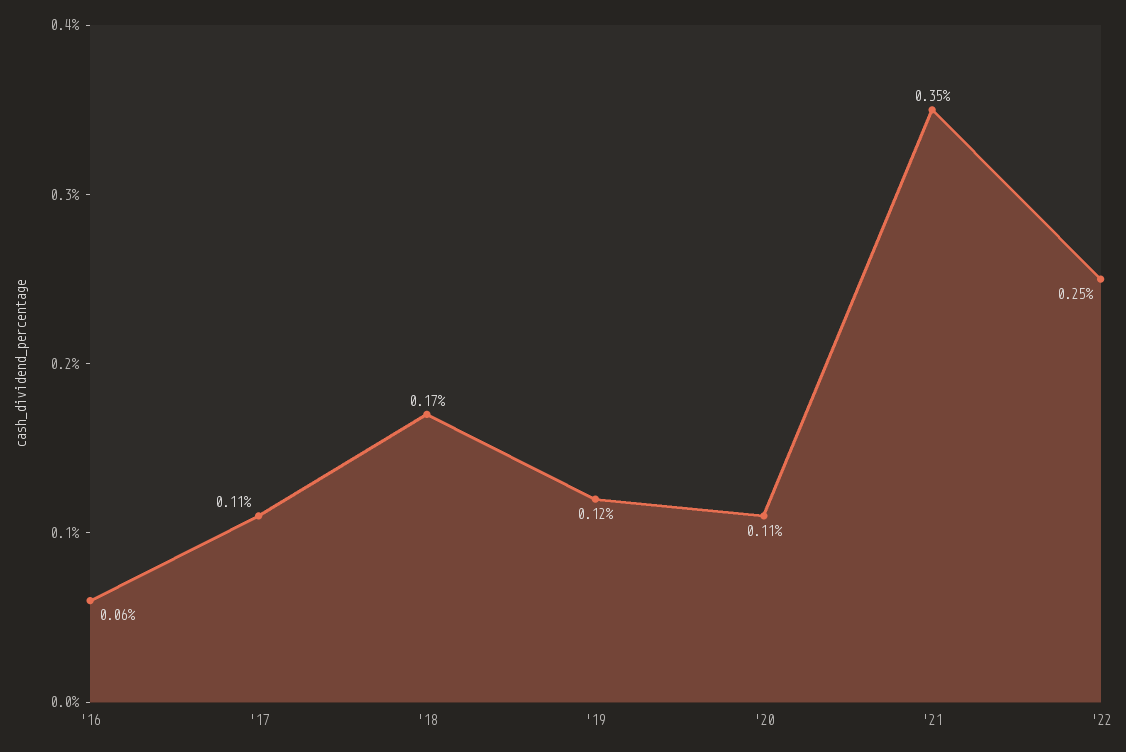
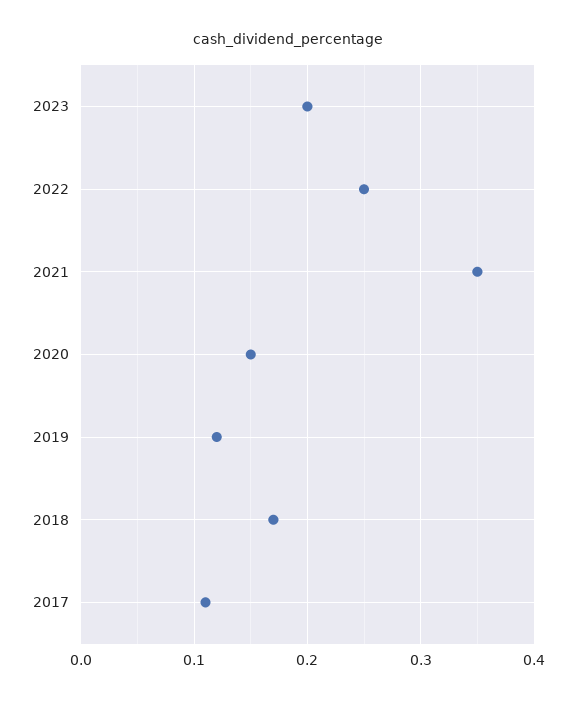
'16: 0.06 -> none
'20: 0.11 -> 0.15
2023: none -> 0.2

